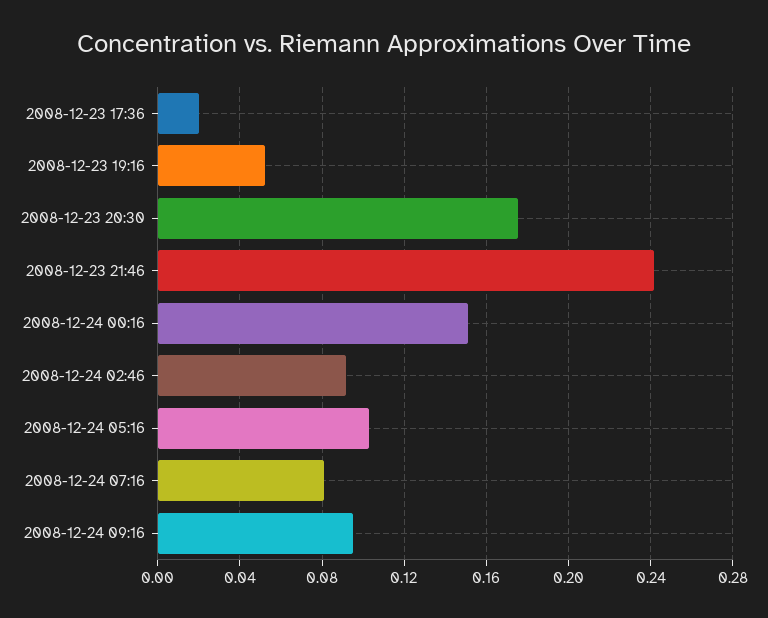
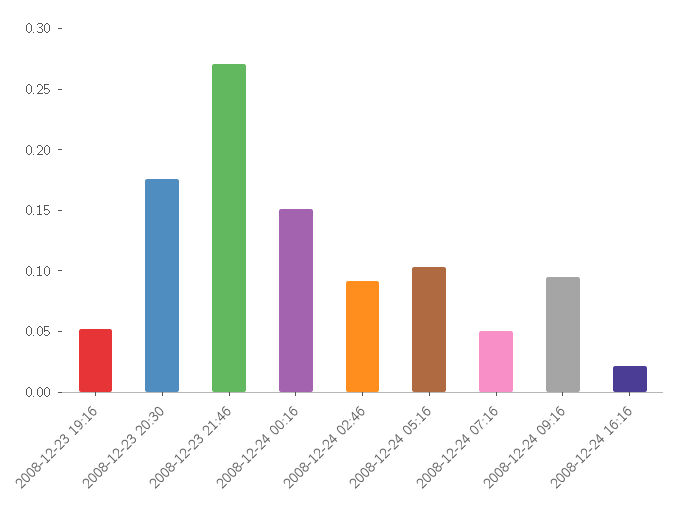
2008-12-23 17:36: 0.02 -> none
2008-12-23 21:46: 0.24 -> 0.27
2008-12-24 07:16: 0.08 -> 0.05
2008-12-24 16:16: none -> 0.02

